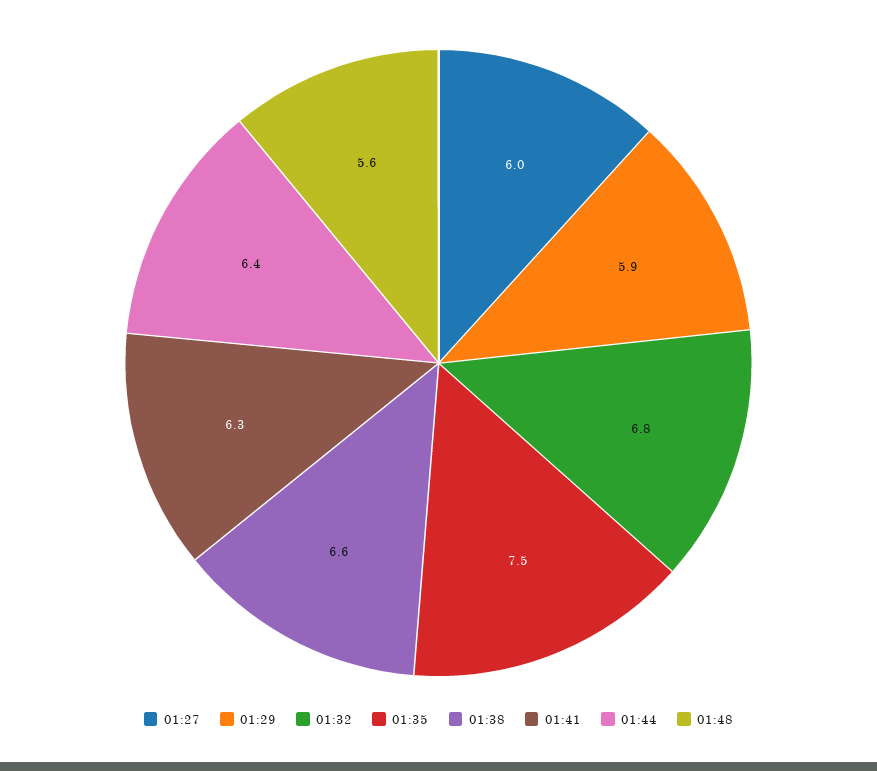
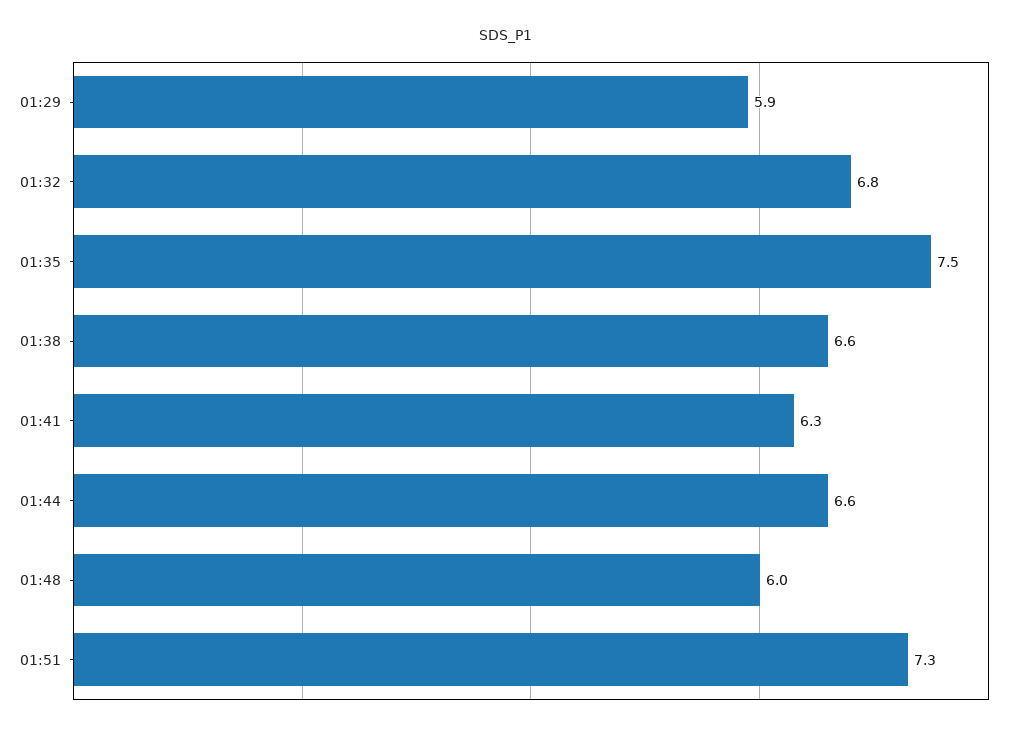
01:27: 6 -> none
01:44: 6.4 -> 6.6
01:48: 5.6 -> 6
01:51: none -> 7.3

